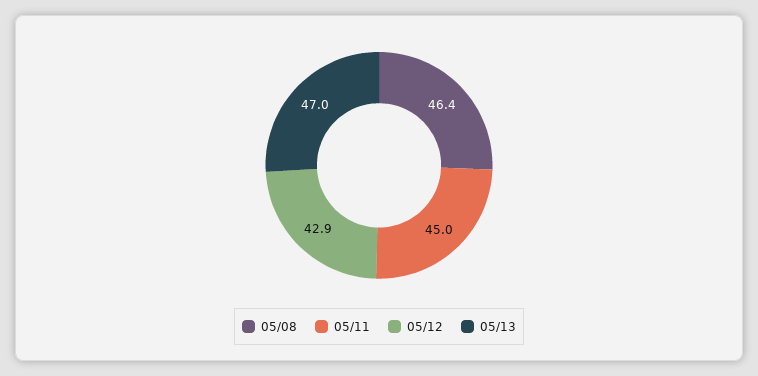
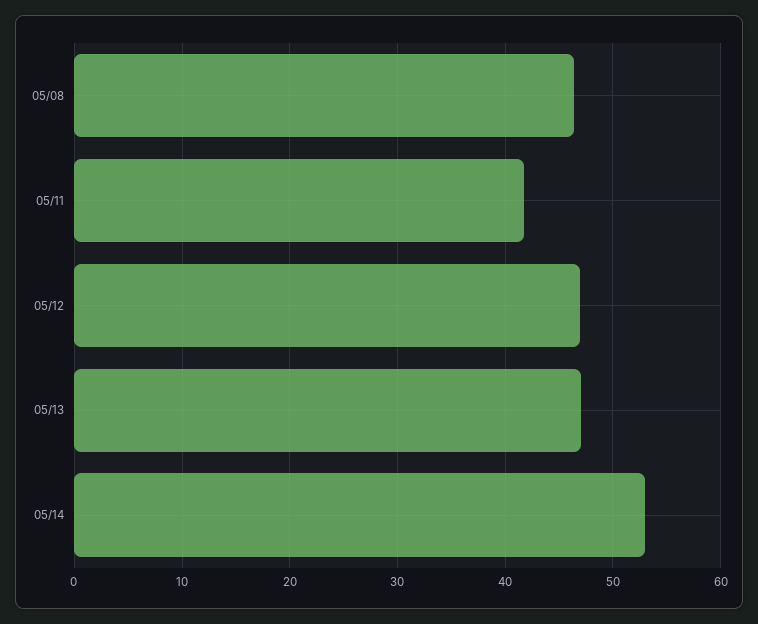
05/11: 45 -> 42
05/12: 42.9 -> 47
05/14: none -> 53

